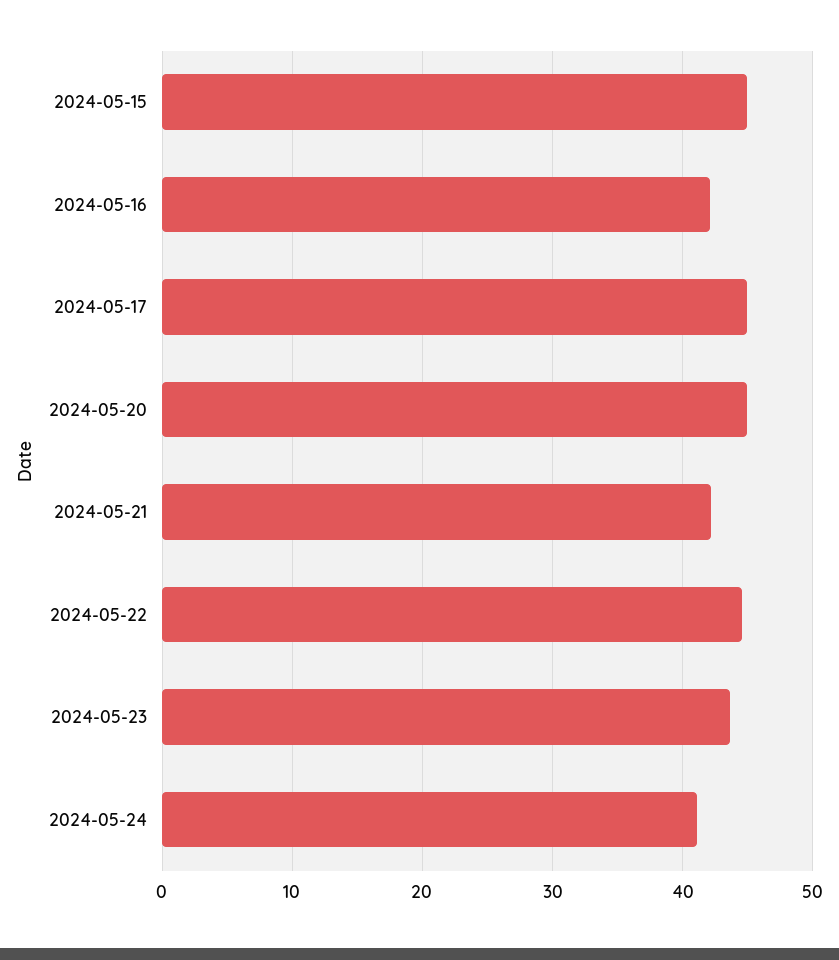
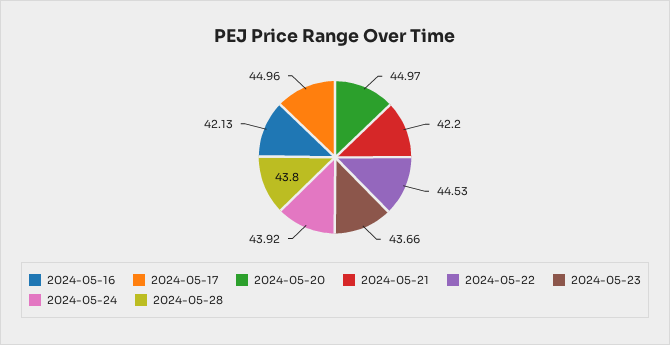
2024-05-15: 45 -> none
2024-05-24: 41 -> 43.92
2024-05-28: none -> 43.8

